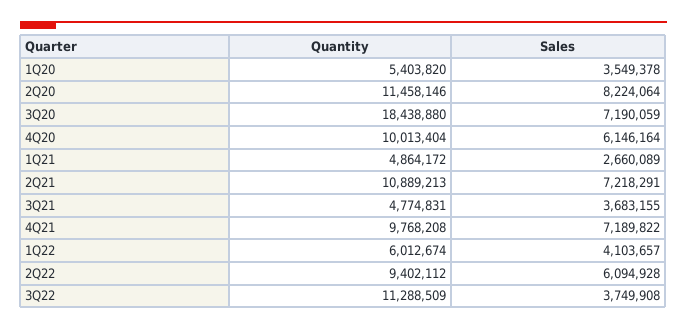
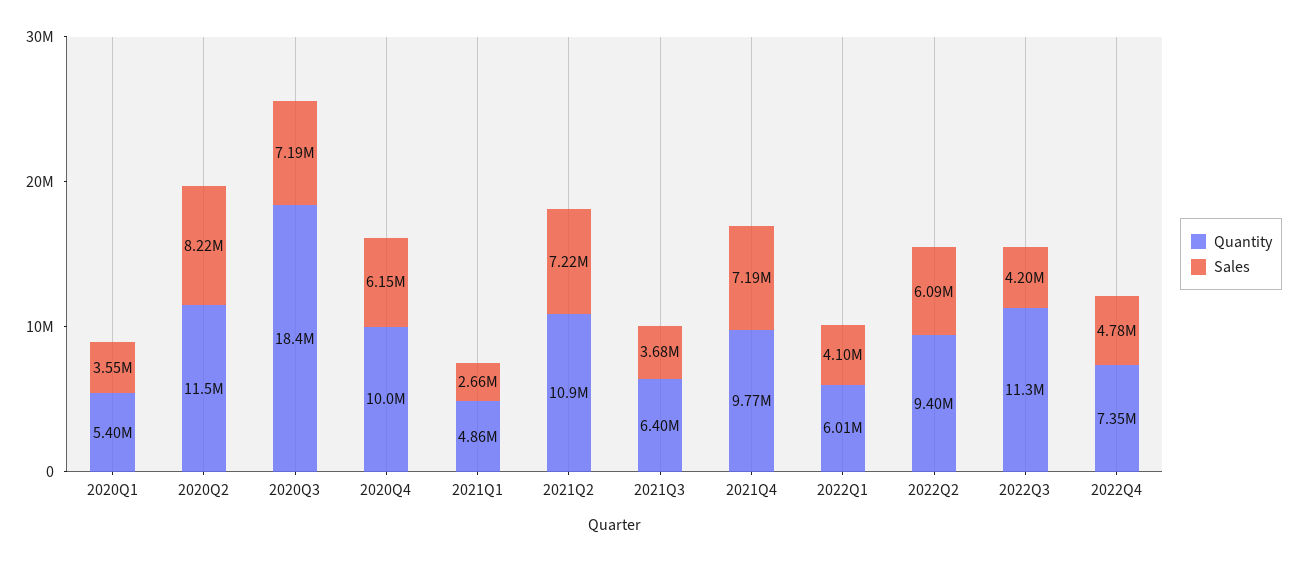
Quantity, 3Q21: 4774831 -> 6400000
Sales, 3Q22: 3749908 -> 4200000
Quantity, 2022Q4: none -> 7350000
Sales, 2022Q4: none -> 4780000

